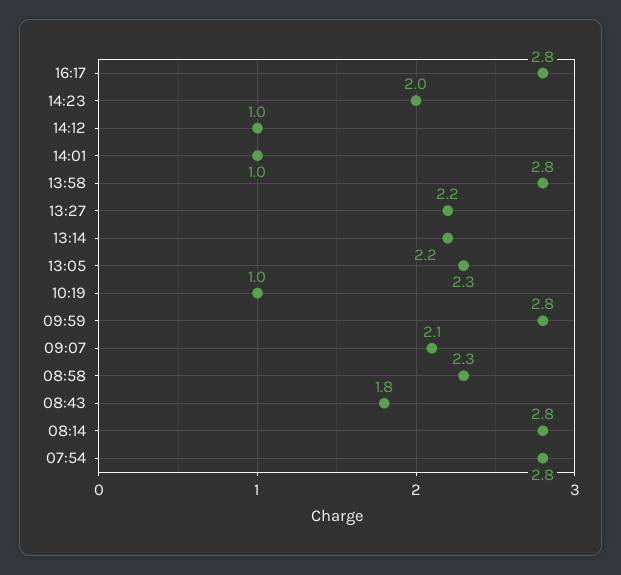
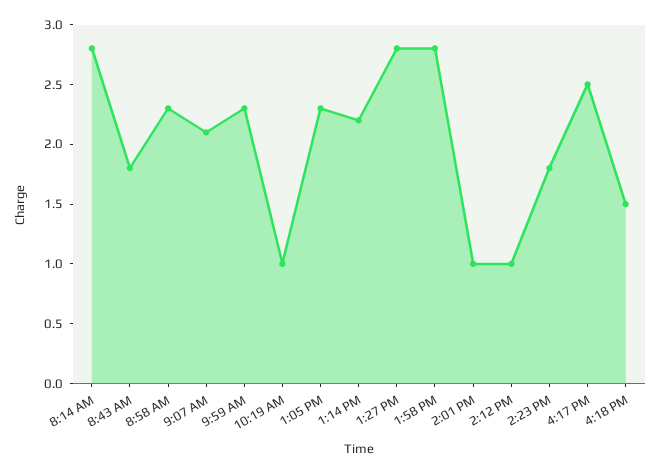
16:17: 2.8 -> 2.5
14:23: 2 -> 1.8
13:27: 2.2 -> 2.8
09:59: 2.8 -> 2.3
07:54: 2.8 -> none
4:18 PM: none -> 1.5

